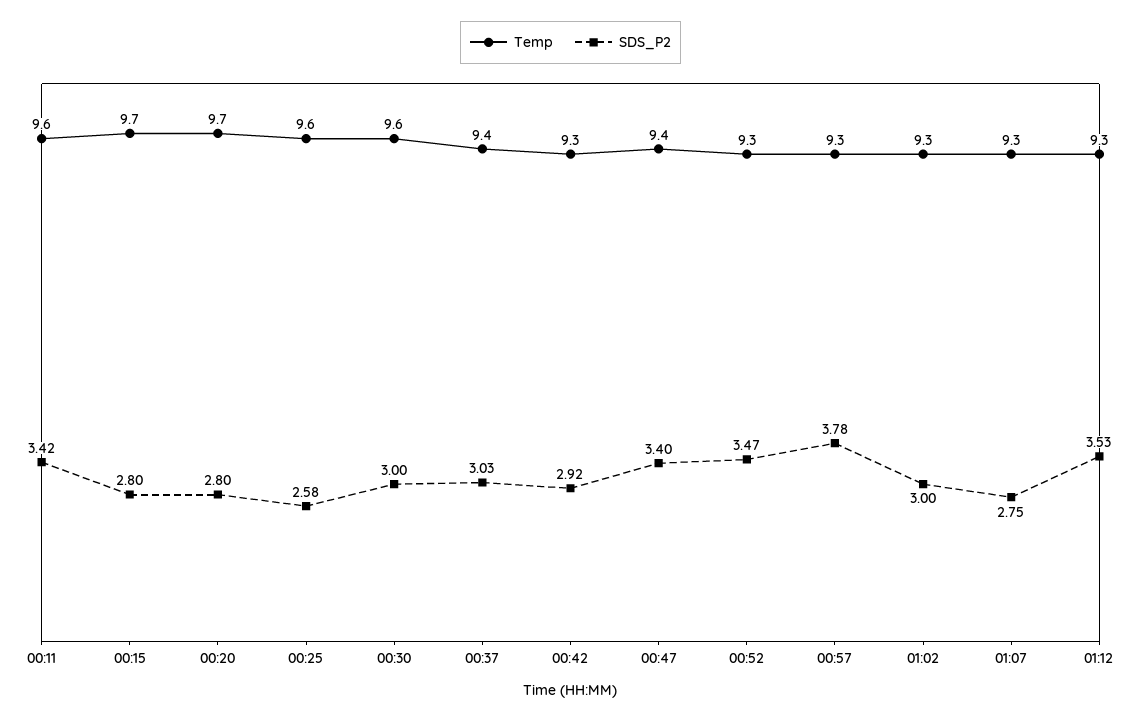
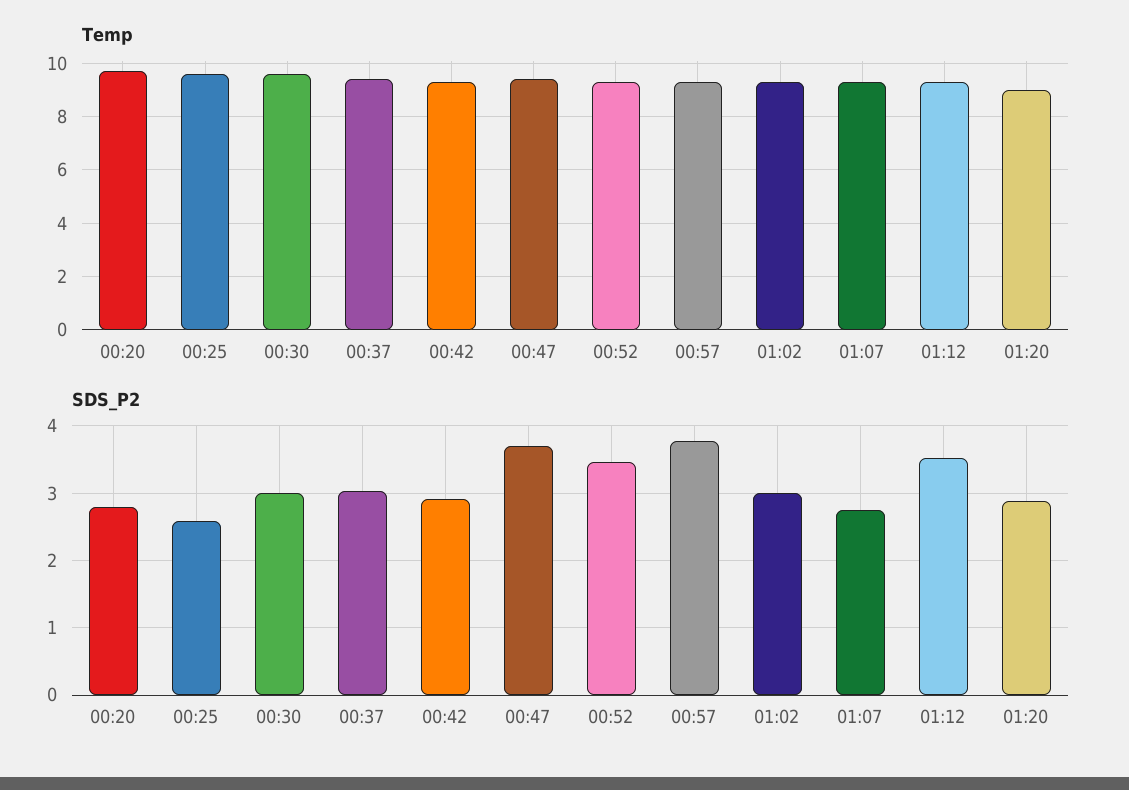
Temp, 00:11: 9.6 -> none
SDS_P2, 00:11: 3.42 -> none
Temp, 00:15: 9.7 -> none
SDS_P2, 00:15: 2.8 -> none
SDS_P2, 00:47: 3.4 -> 3.7
Temp, 01:20: none -> 9
SDS_P2, 01:20: none -> 2.9

